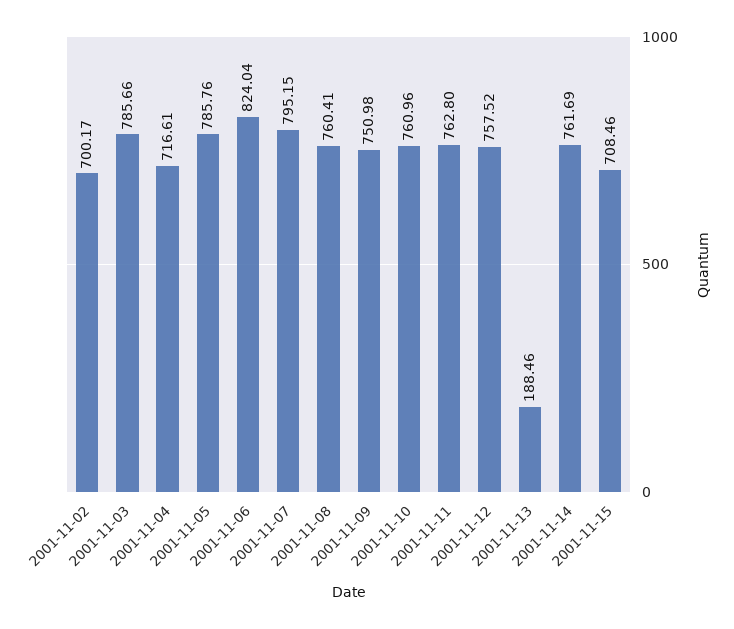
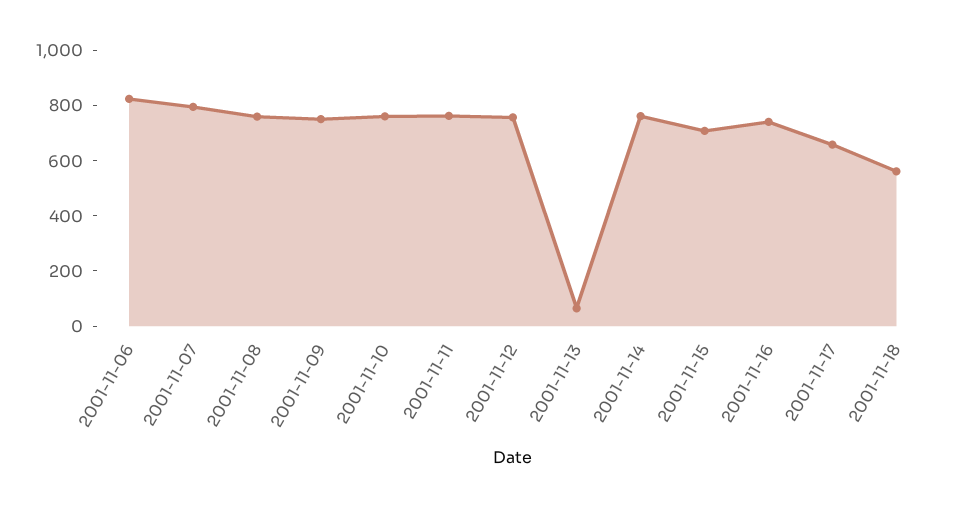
2001-11-02: 700.17 -> none
2001-11-03: 785.66 -> none
2001-11-04: 716.61 -> none
2001-11-05: 785.76 -> none
2001-11-13: 188.46 -> 50
2001-11-16: none -> 750
2001-11-17: none -> 650
2001-11-18: none -> 550

